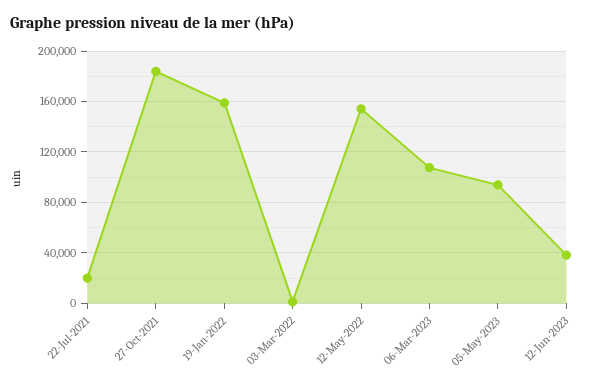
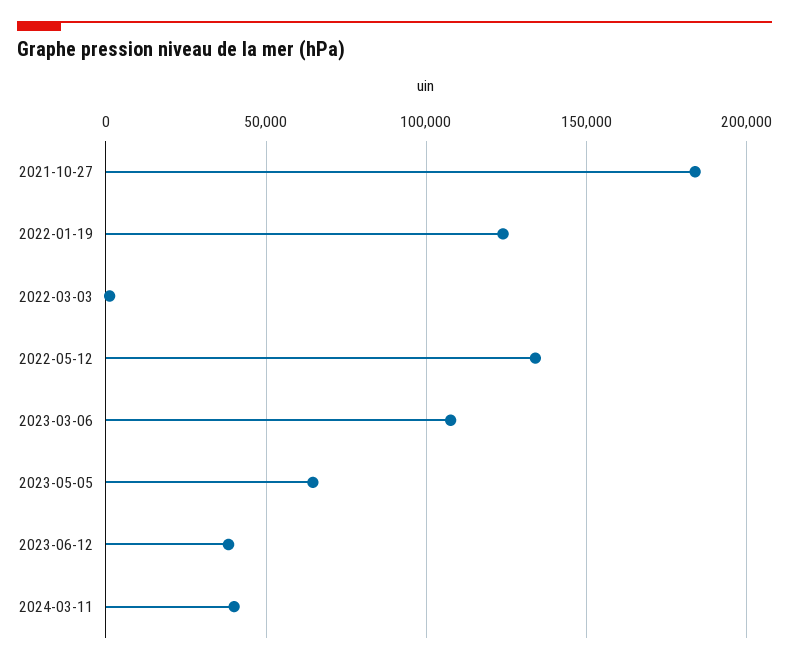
22-Jul-2021: 20000 -> none
19-Jan-2022: 160000 -> 125000
12-May-2022: 155000 -> 135000
05-May-2023: 95000 -> 65000
2024-03-11: none -> 40000

